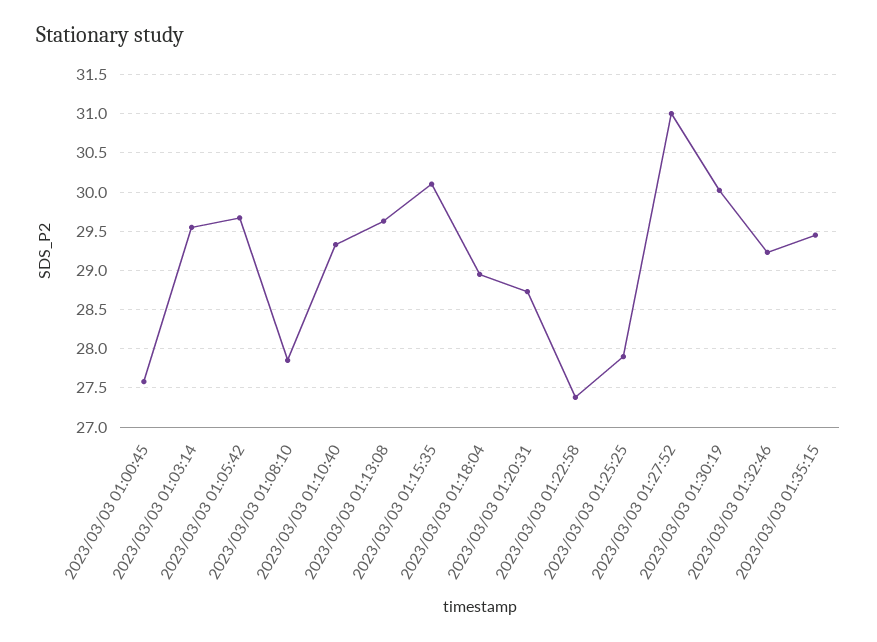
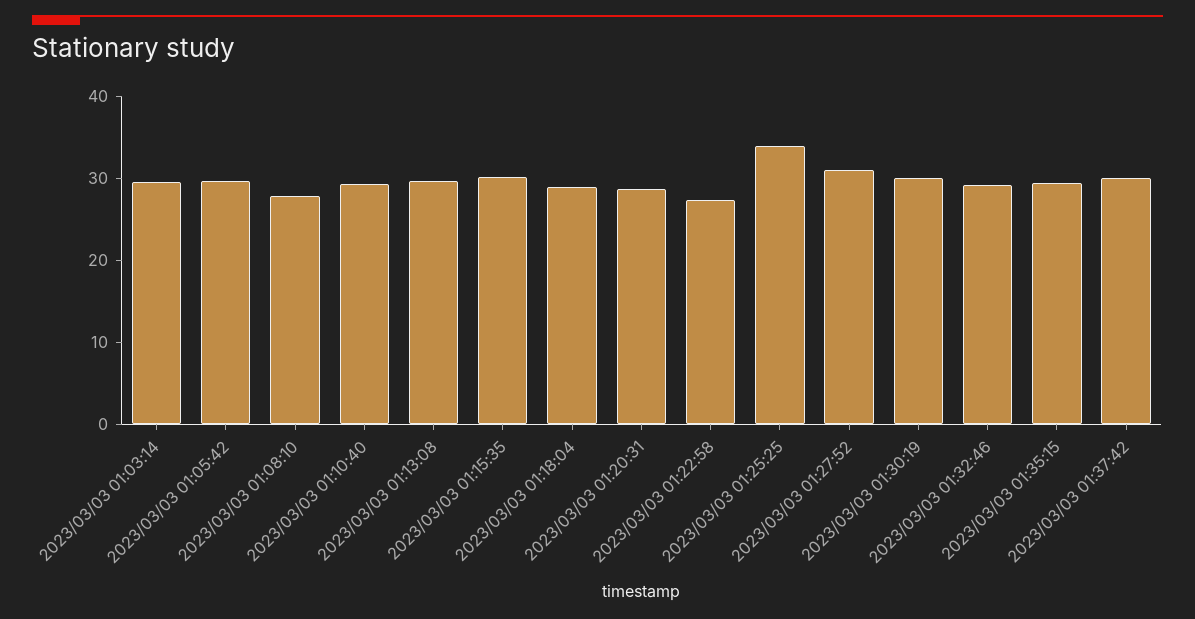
2023/03/03 01:00:45: 27.6 -> none
2023/03/03 01:25:25: 27.9 -> 34
2023/03/03 01:37:42: none -> 30

